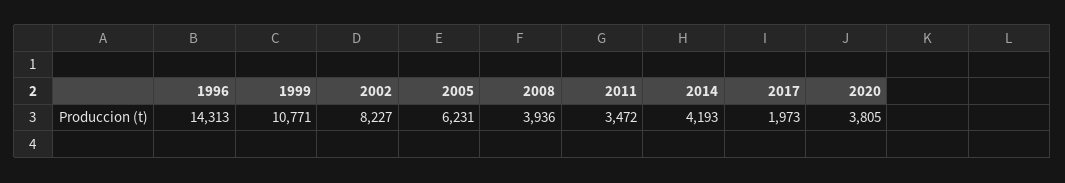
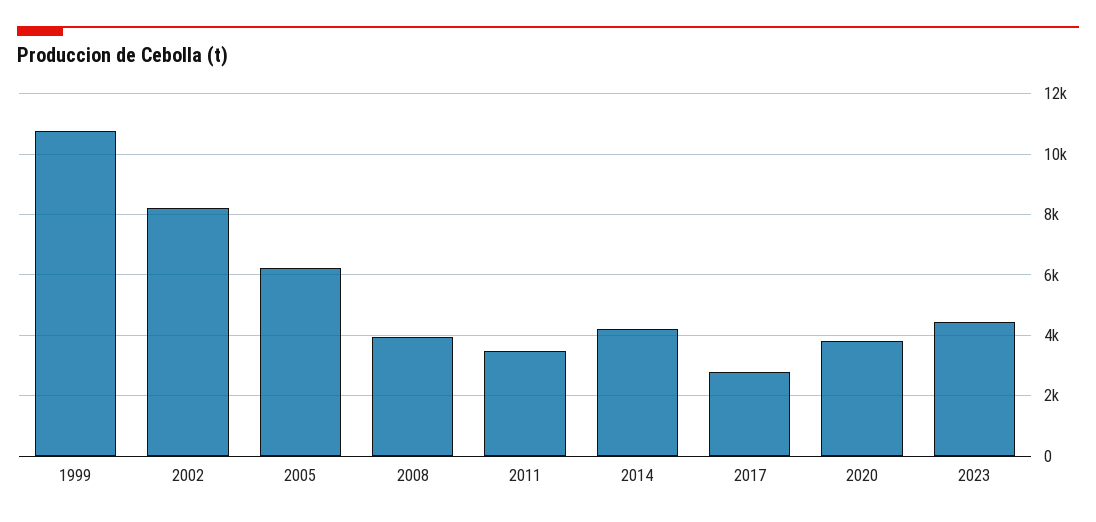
1996: 14313 -> none
2017: 1973 -> 2800
2023: none -> 4400

